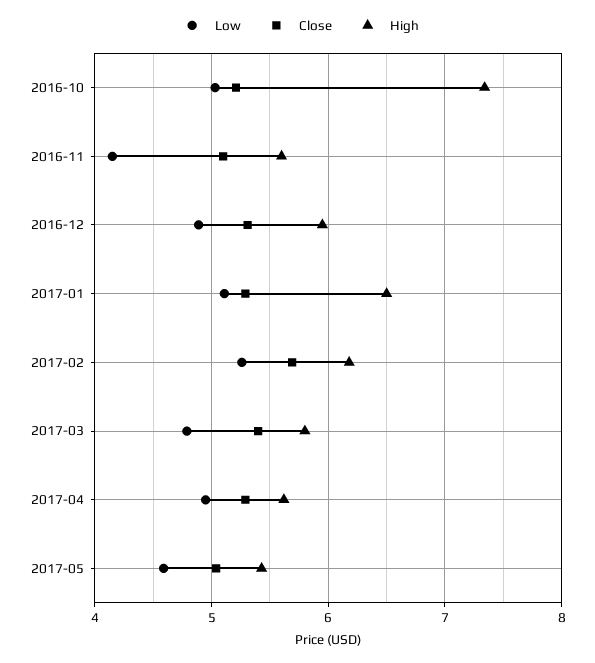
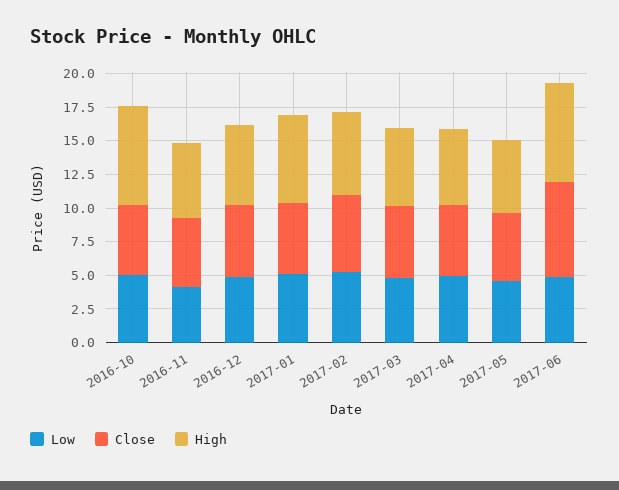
Low, 2017-06: none -> 5
Close, 2017-06: none -> 7.5
High, 2017-06: none -> 7.5

